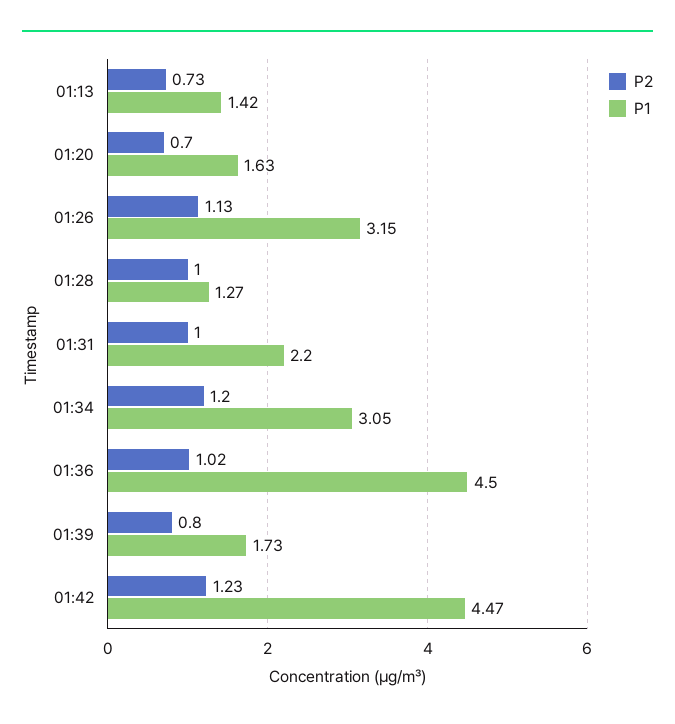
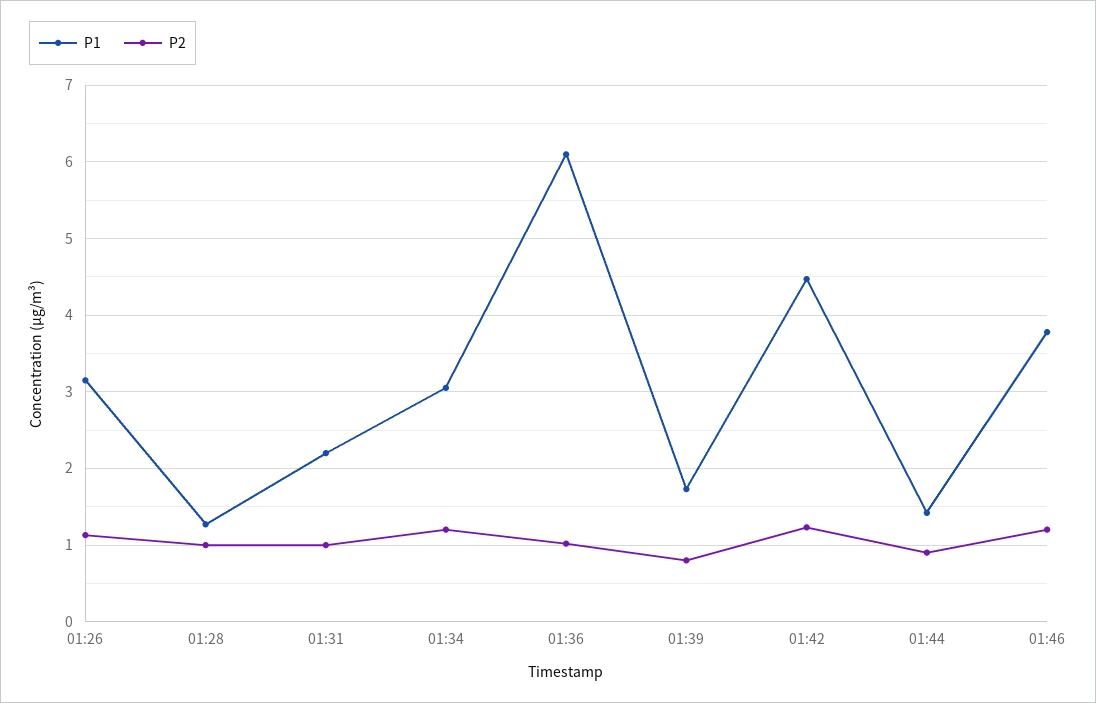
P2, 01:13: 0.73 -> none
P1, 01:13: 1.42 -> none
P2, 01:20: 0.7 -> none
P1, 01:20: 1.63 -> none
P1, 01:36: 4.5 -> 6.1
P1, 01:44: none -> 1.4
P2, 01:44: none -> 0.9
P1, 01:46: none -> 3.8
P2, 01:46: none -> 1.2

